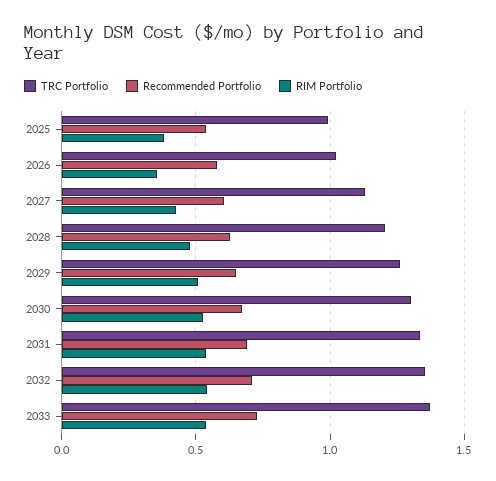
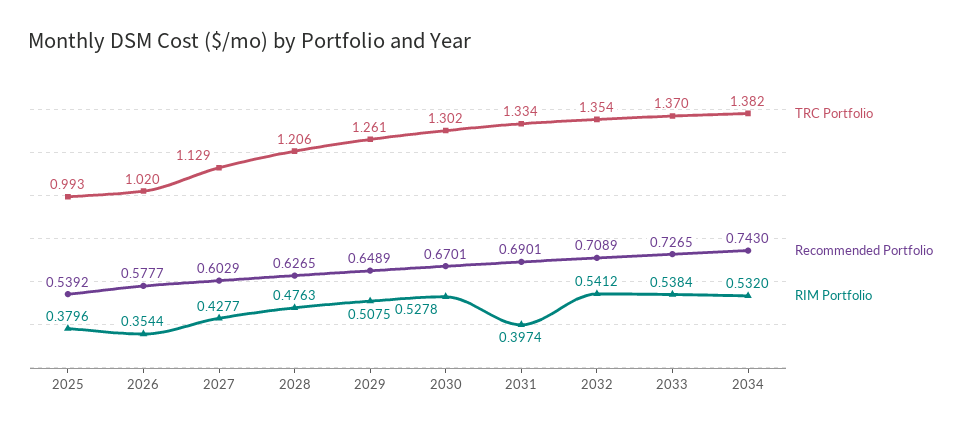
RIM Portfolio, 2031: 0.55 -> 0.3974
TRC Portfolio, 2034: none -> 1.382
Recommended Portfolio, 2034: none -> 0.743
RIM Portfolio, 2034: none -> 0.532

